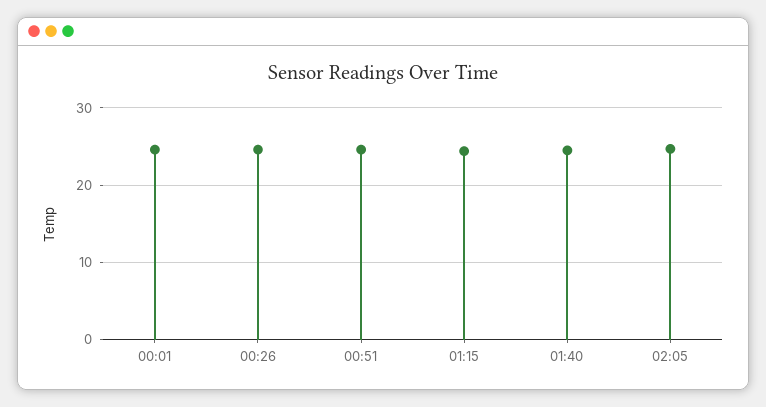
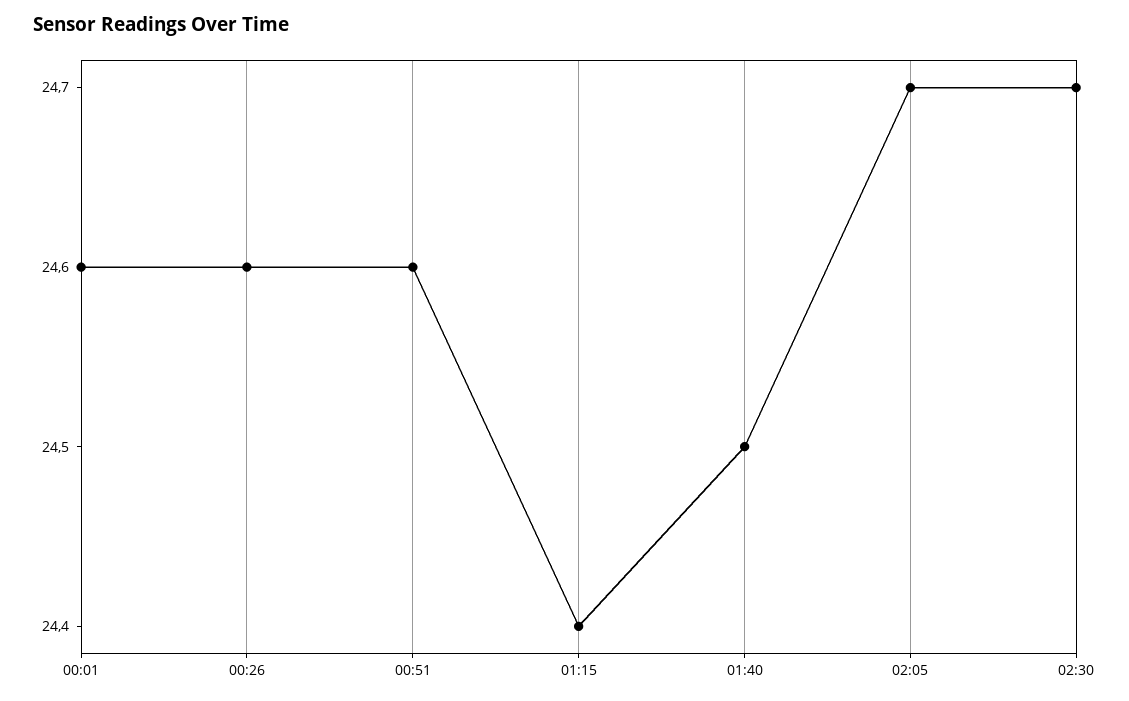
02:30: none -> 24.7

